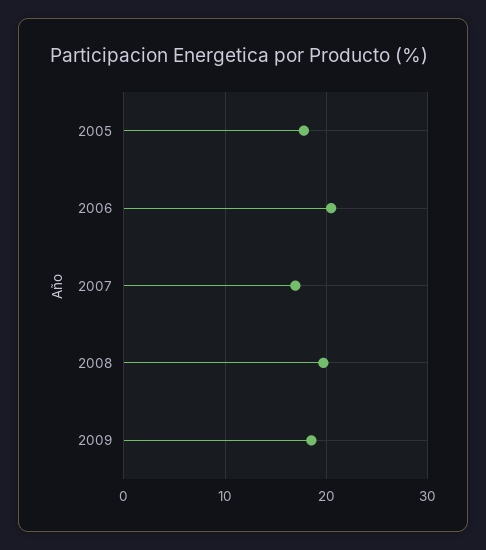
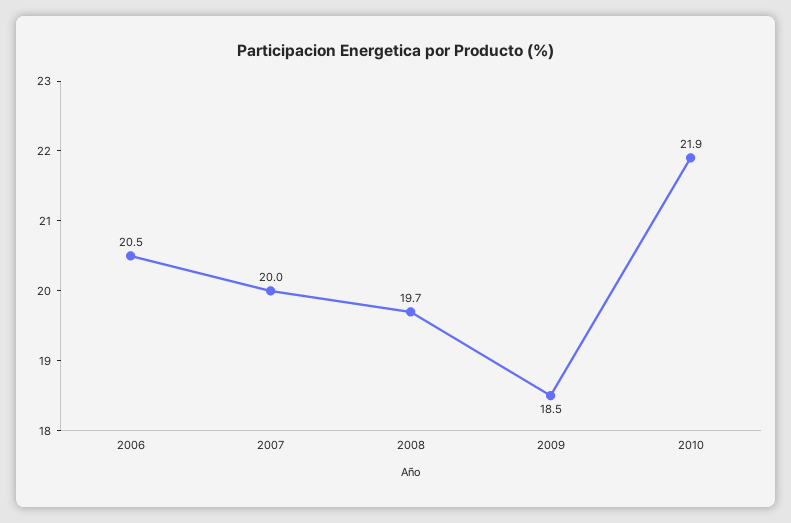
2005: 18 -> none
2007: 17 -> 20
2010: none -> 21.9

